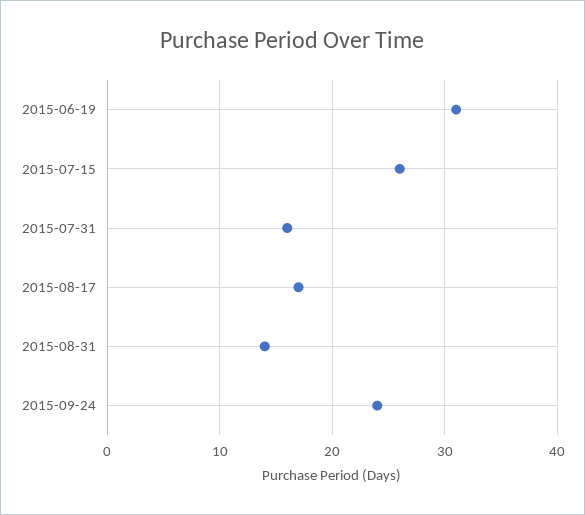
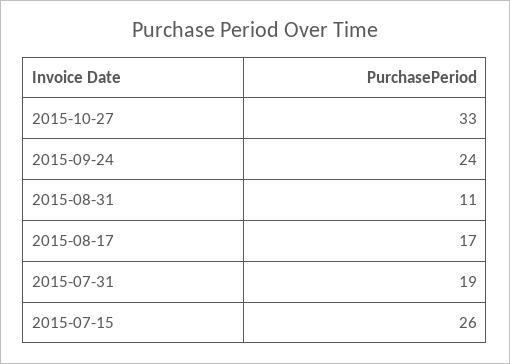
2015-06-19: 31 -> none
2015-07-31: 16 -> 19
2015-08-31: 14 -> 11
2015-10-27: none -> 33

